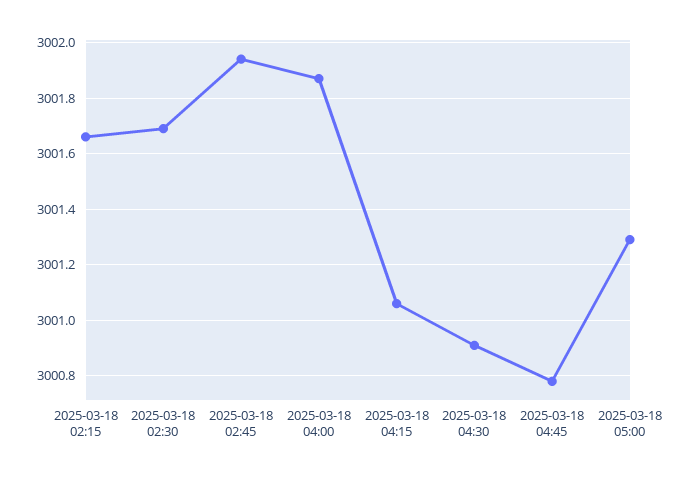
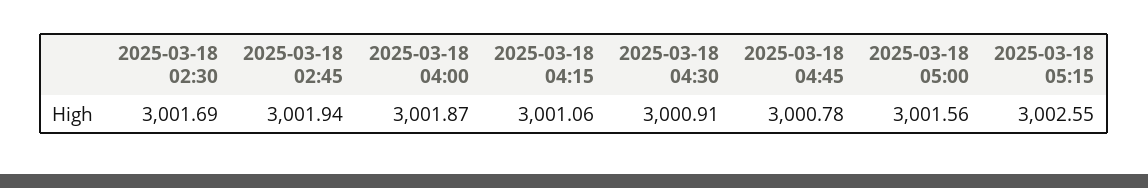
2025-03-18 02:15: 3001.65 -> none
2025-03-18 05:00: 3001.3 -> 3001.56
2025-03-18 05:15: none -> 3002.55

